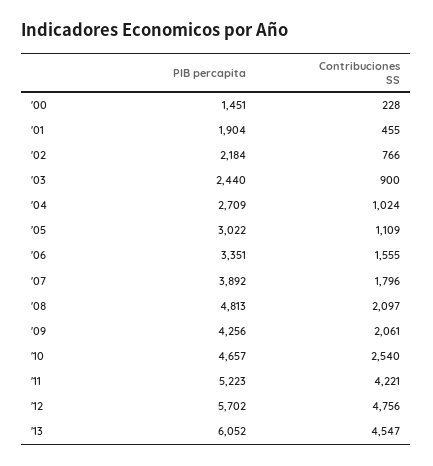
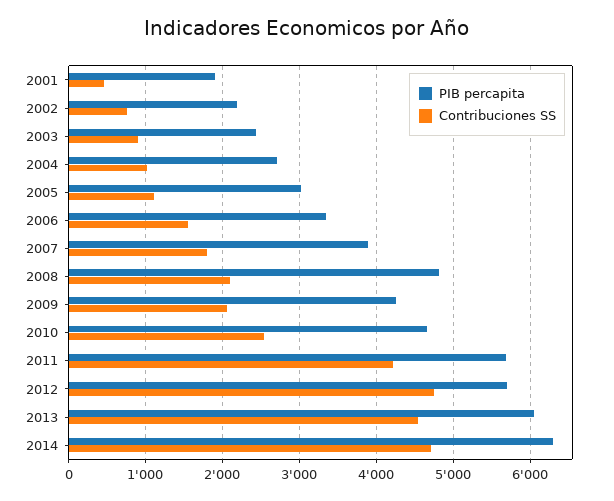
PIB percapita, '00: 1451 -> none
Contribuciones SS, '00: 228 -> none
PIB percapita, '11: 5223 -> 5700
PIB percapita, 2014: none -> 6300
Contribuciones SS, 2014: none -> 4700

